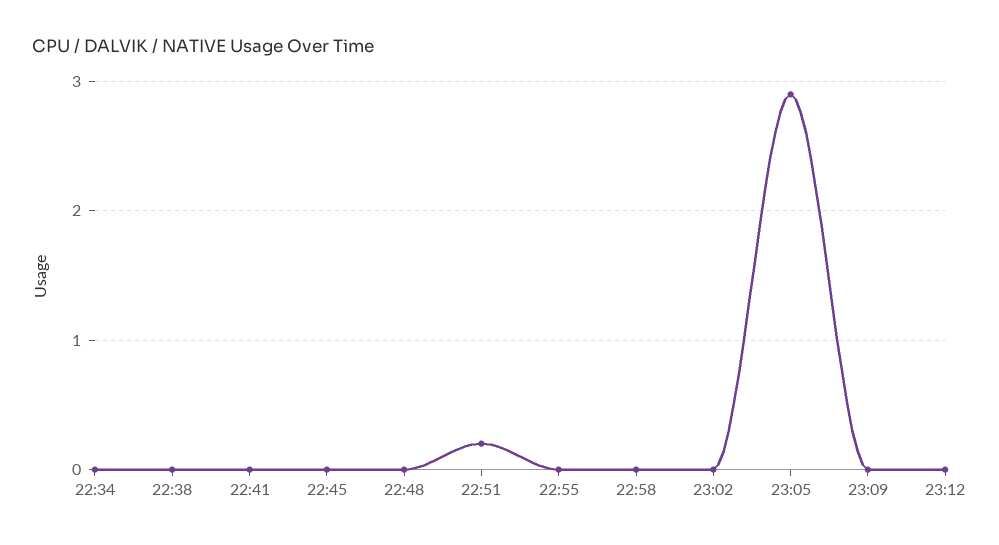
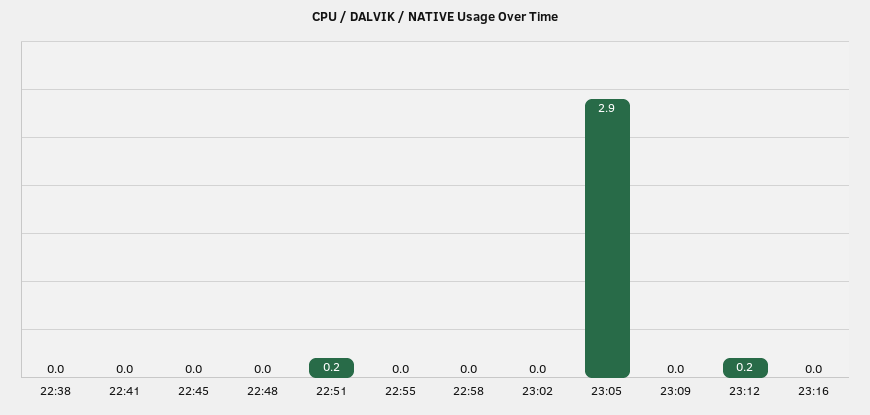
22:34: 0 -> none
23:12: 0 -> 0.2
23:16: none -> 0

